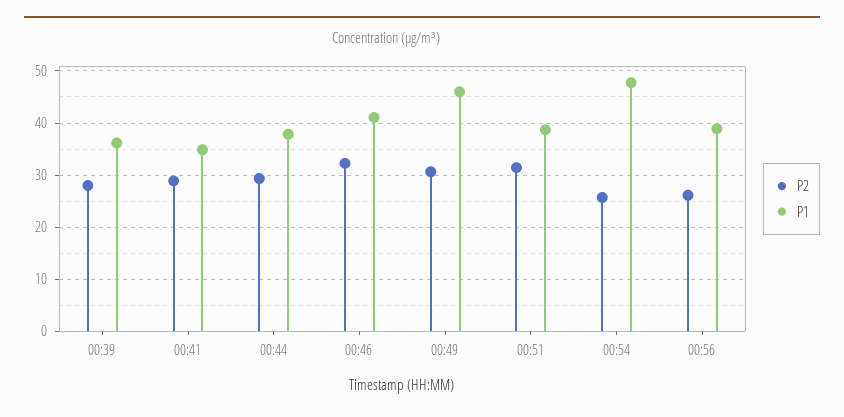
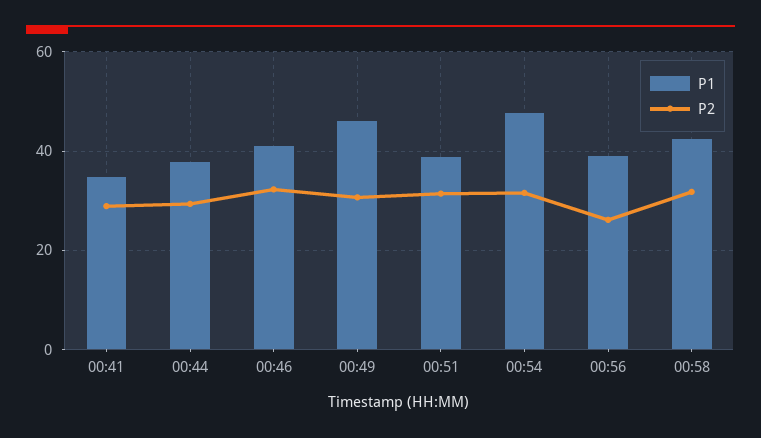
P2, 00:39: 28 -> none
P1, 00:39: 36 -> none
P2, 00:54: 26 -> 32
P1, 00:58: none -> 42
P2, 00:58: none -> 32

